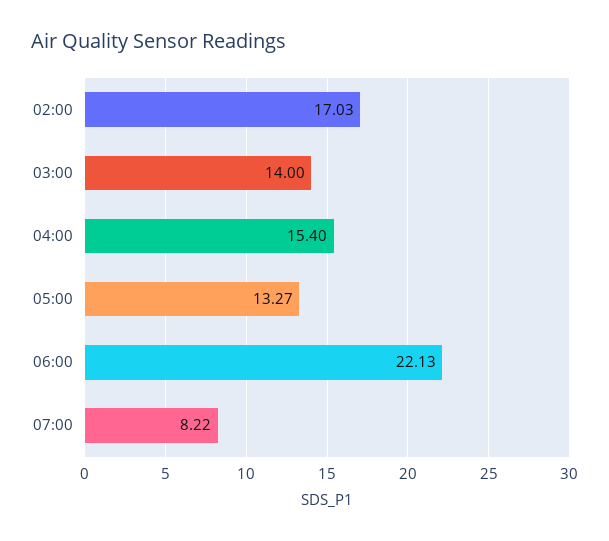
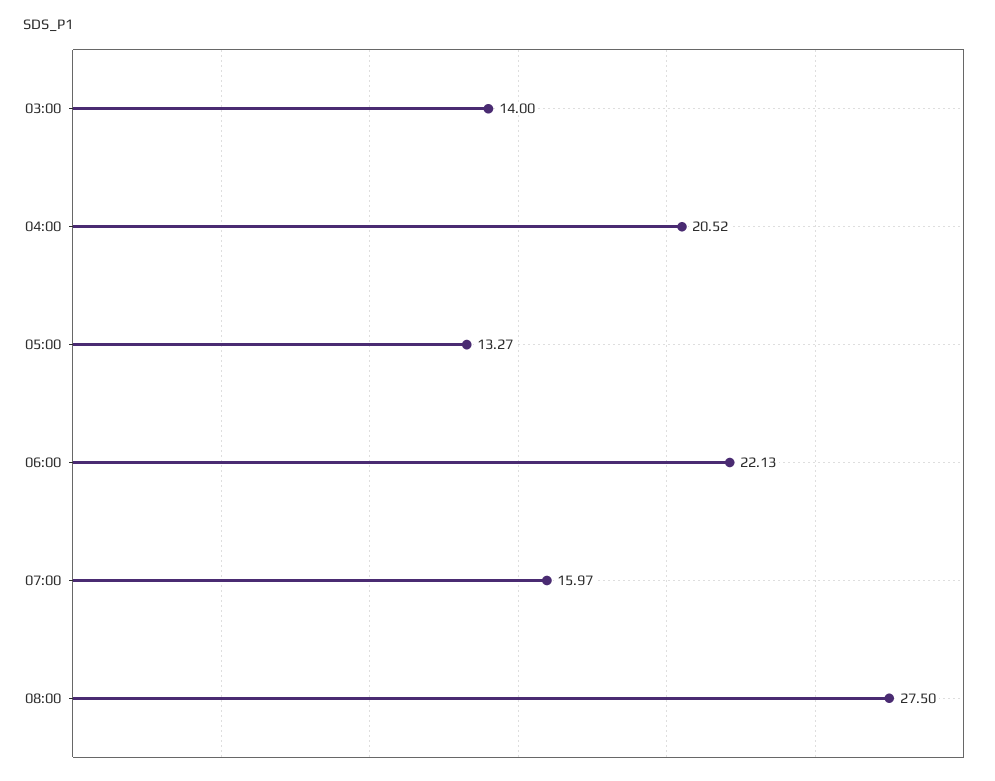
02:00: 17.03 -> none
04:00: 15.4 -> 20.52
07:00: 8.22 -> 15.97
08:00: none -> 27.5

